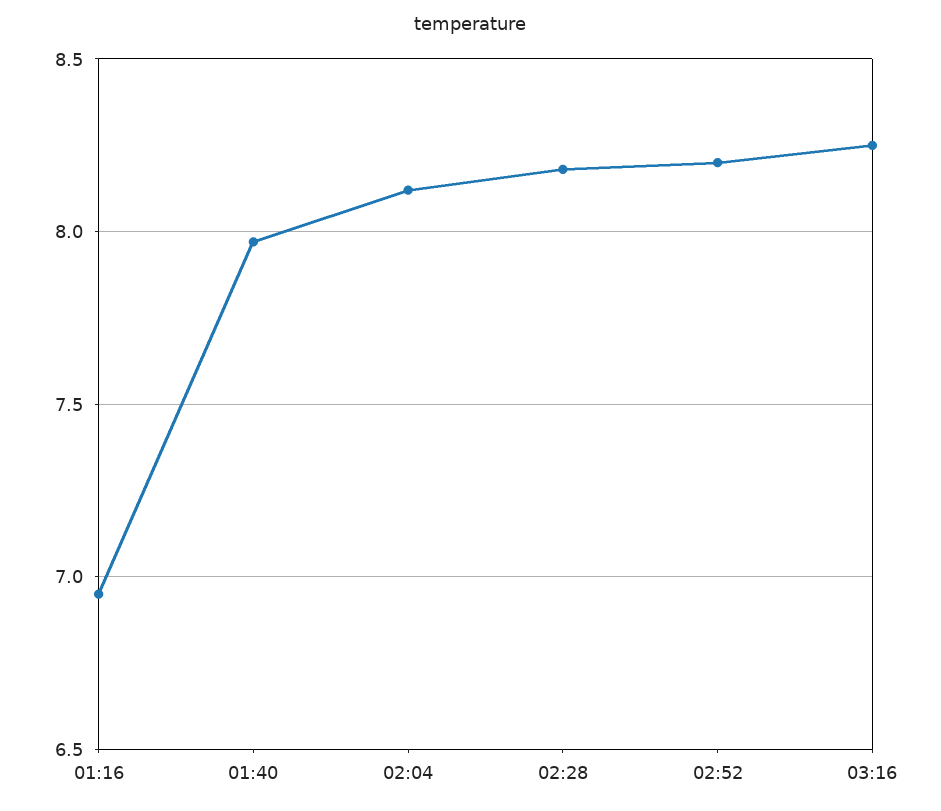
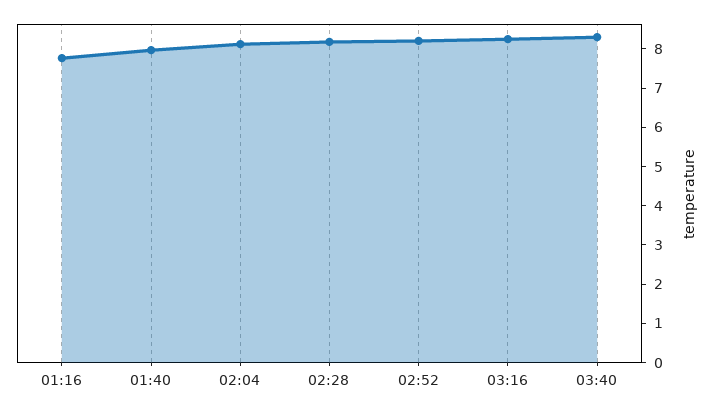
01:16: 6.95 -> 7.75
03:40: none -> 8.25

